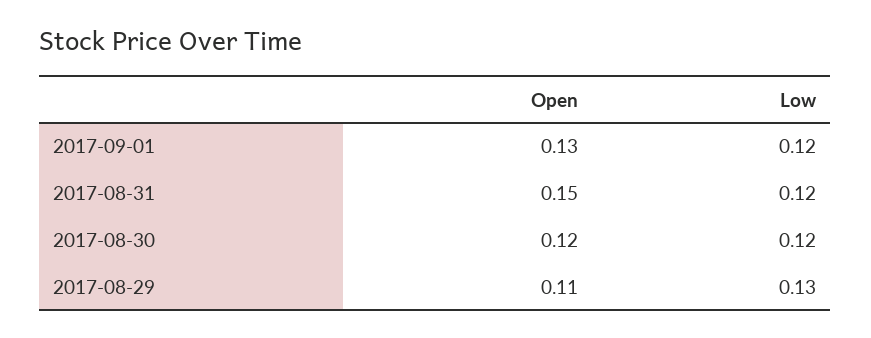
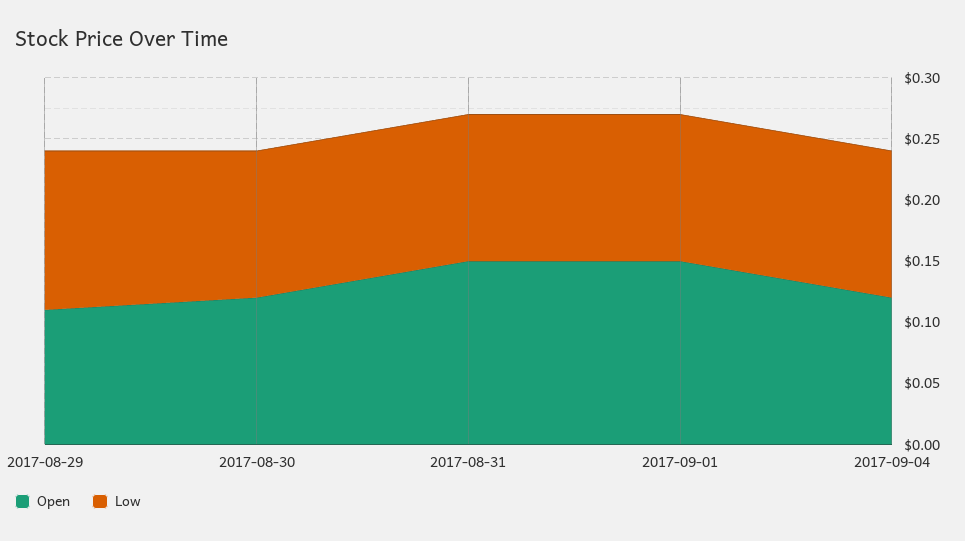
Open, 2017-09-01: 0.13 -> 0.15
Open, 2017-09-04: none -> 0.12
Low, 2017-09-04: none -> 0.12

